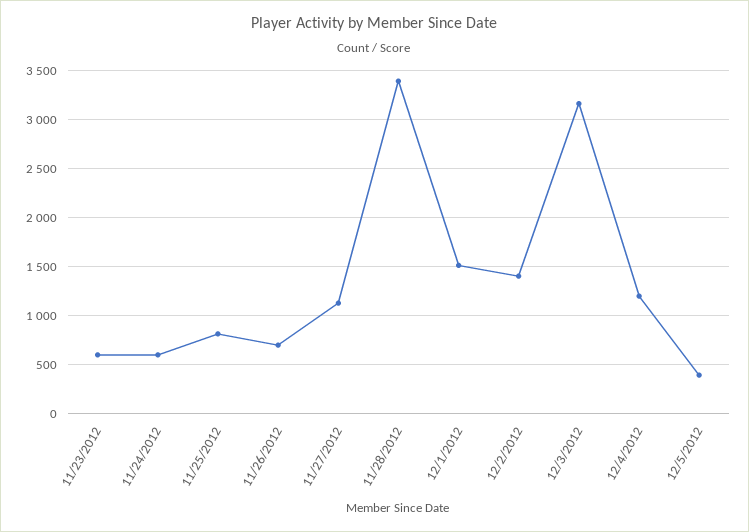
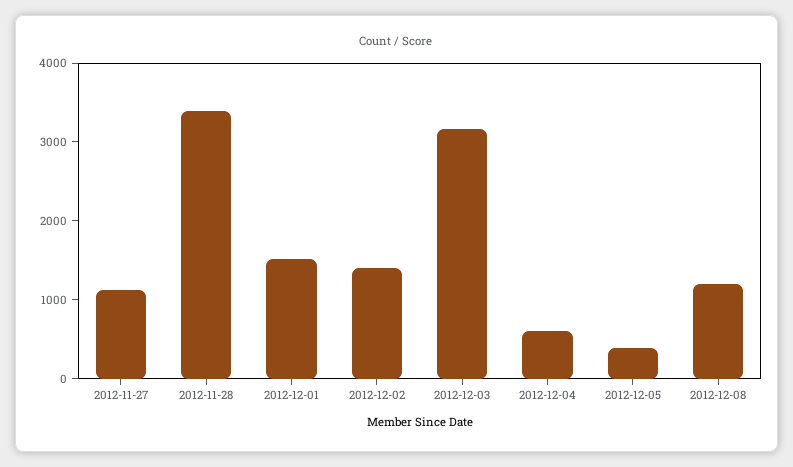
11/23/2012: 600 -> none
11/24/2012: 600 -> none
11/25/2012: 800 -> none
11/26/2012: 700 -> none
12/4/2012: 1200 -> 600
2012-12-08: none -> 1200

